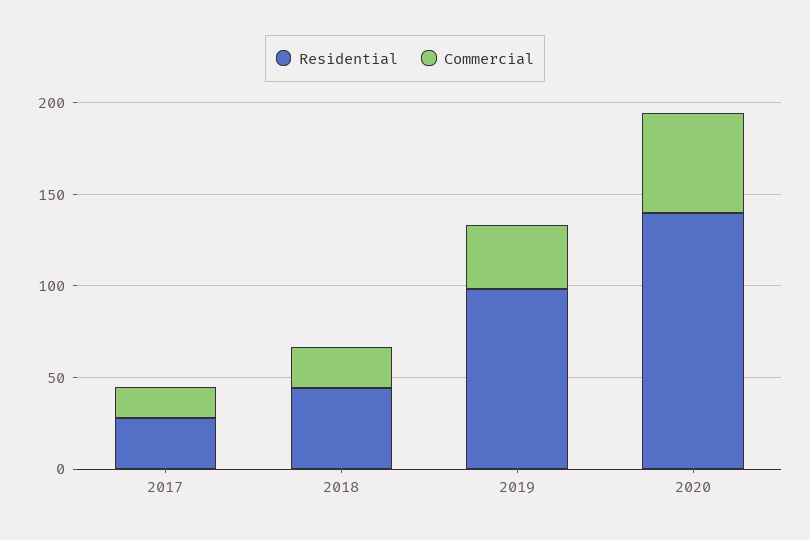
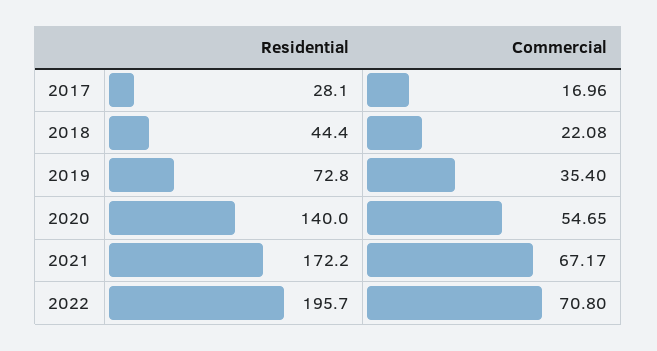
Residential, 2019: 100 -> 72.8
Residential, 2021: none -> 172.2
Commercial, 2021: none -> 67.17
Residential, 2022: none -> 195.7
Commercial, 2022: none -> 70.8

